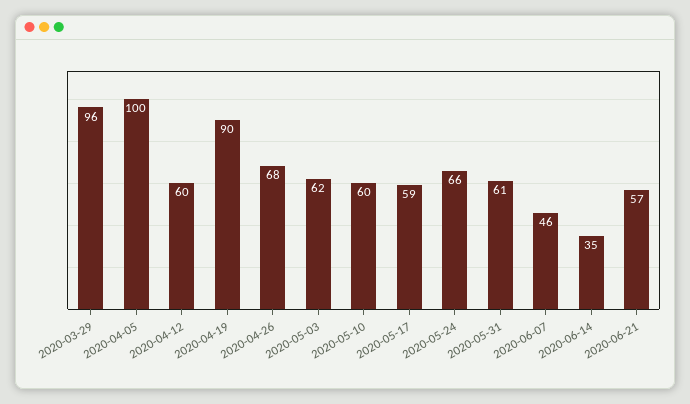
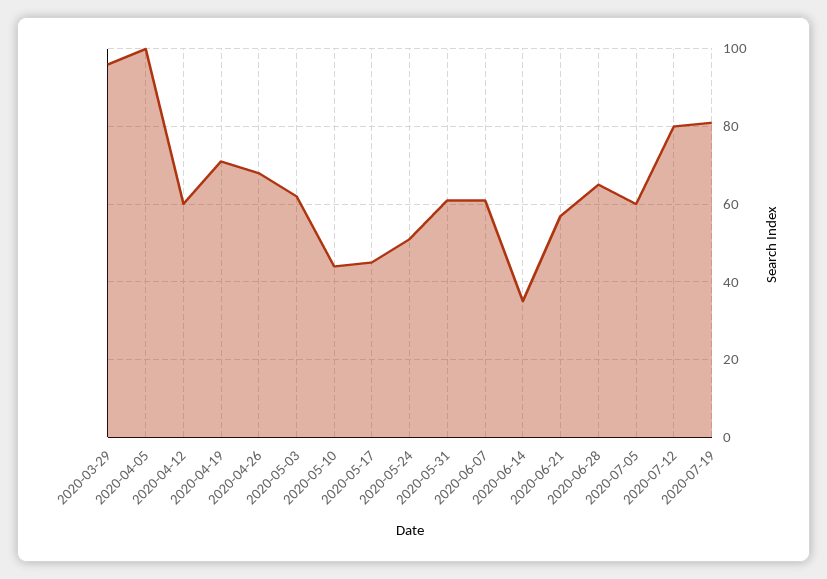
2020-04-19: 90 -> 70
2020-05-10: 60 -> 45
2020-05-17: 59 -> 45
2020-05-24: 66 -> 50
2020-06-07: 46 -> 60
2020-06-28: none -> 65
2020-07-05: none -> 60
2020-07-12: none -> 80
2020-07-19: none -> 80

